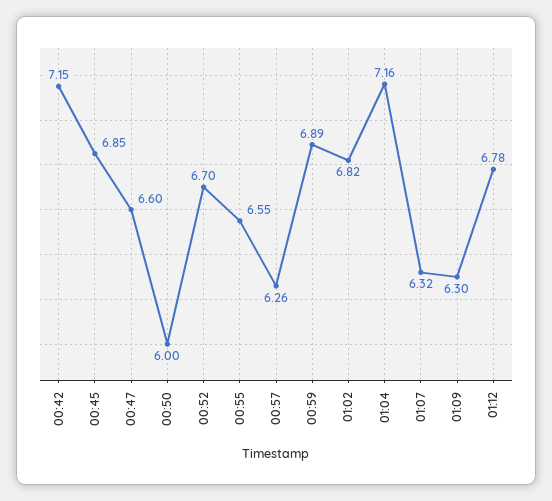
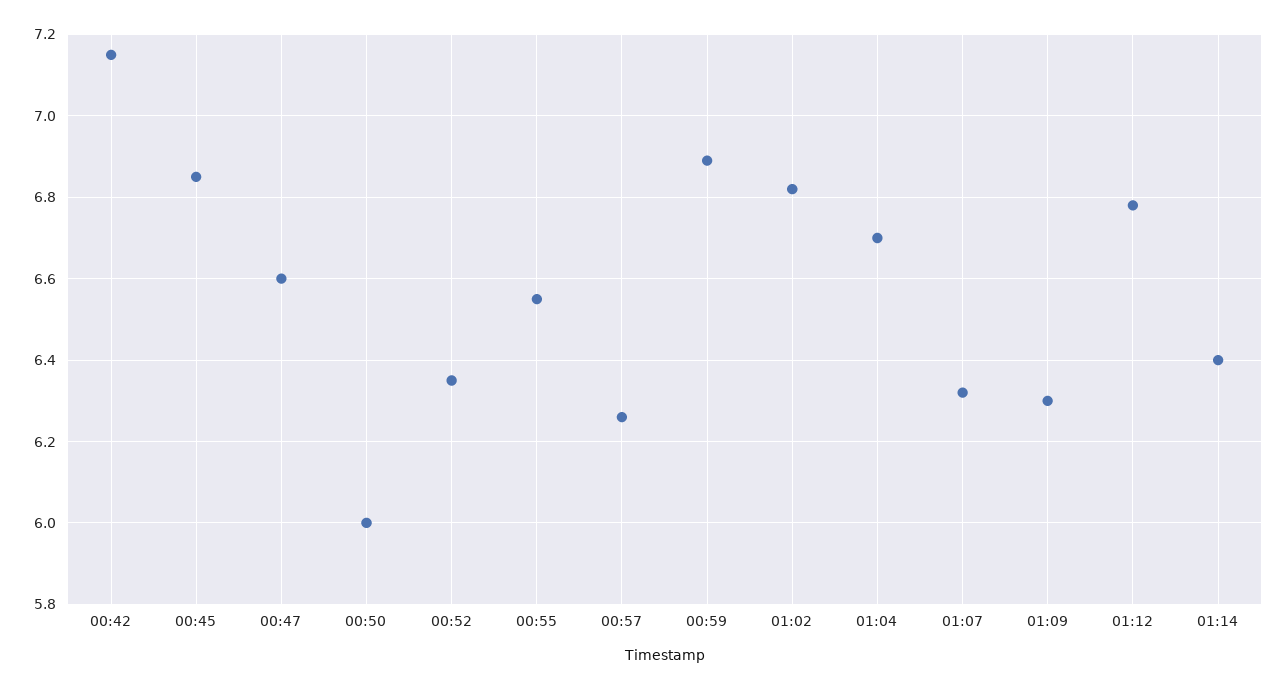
00:52: 6.7 -> 6.35
01:04: 7.16 -> 6.7
01:14: none -> 6.4

